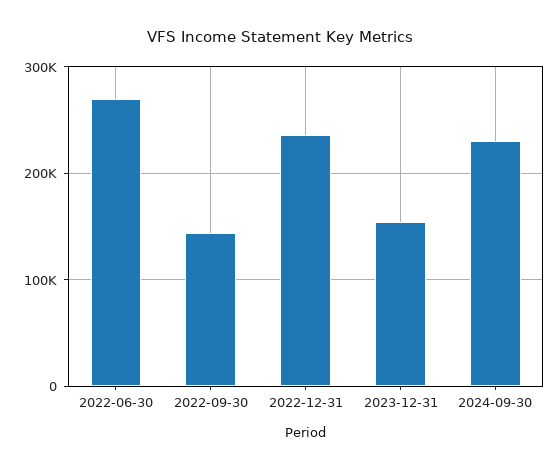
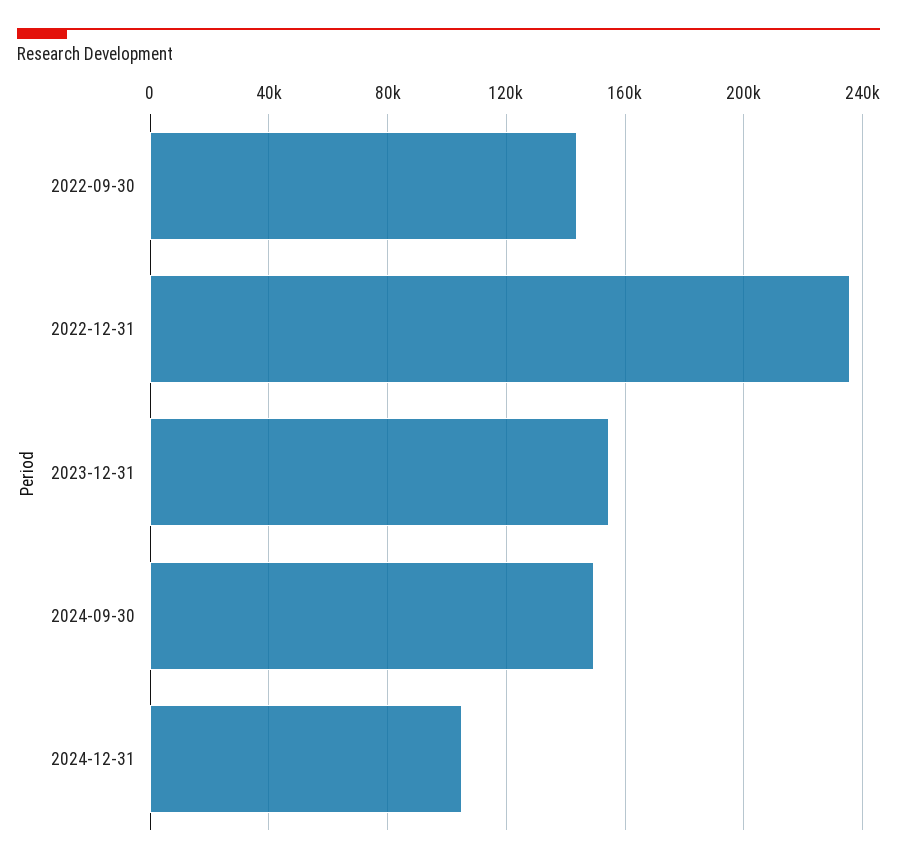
2022-06-30: 270000 -> none
2024-09-30: 230000 -> 150000
2024-12-31: none -> 105000

